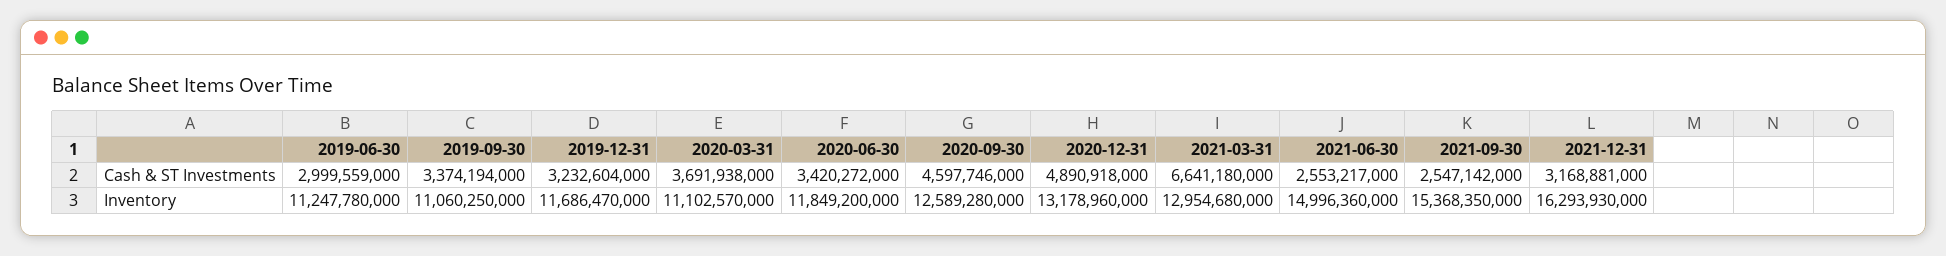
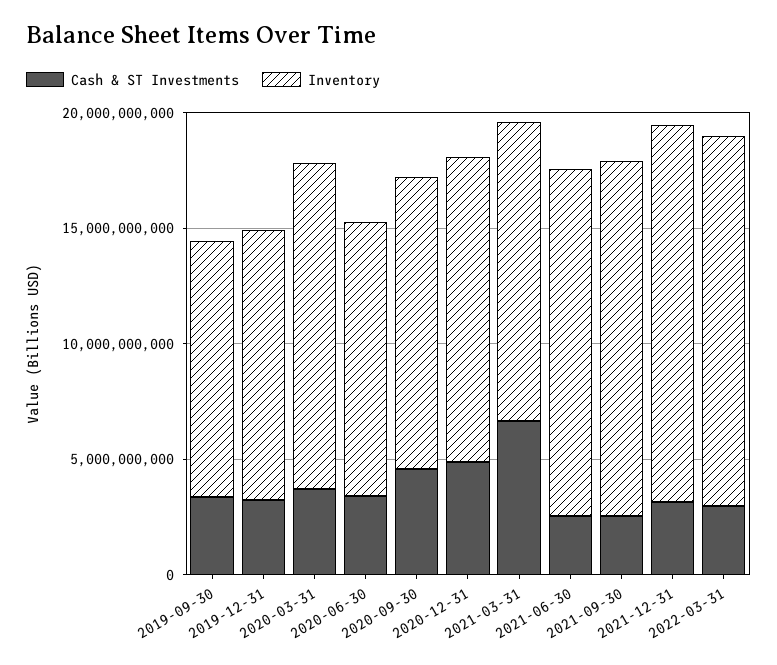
Cash & ST Investments, 2019-06-30: 2999559000 -> none
Inventory, 2019-06-30: 11247780000 -> none
Inventory, 2020-03-31: 11102570000 -> 14000000000
Cash & ST Investments, 2022-03-31: none -> 3000000000
Inventory, 2022-03-31: none -> 16000000000

